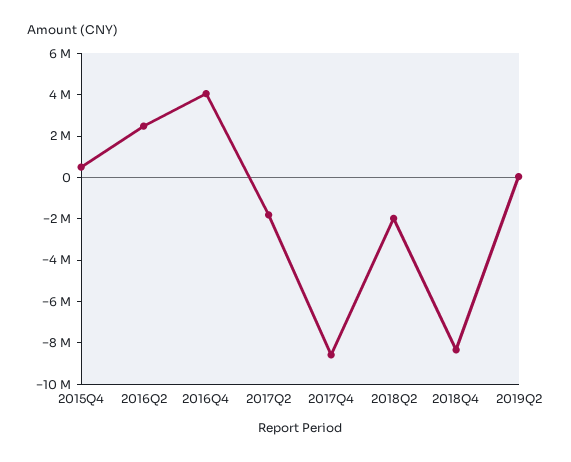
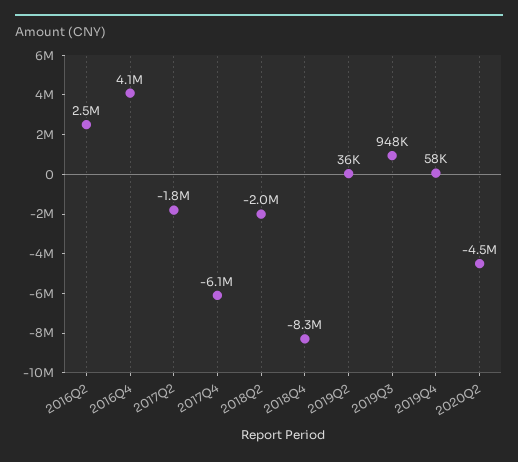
2015Q4: 500000 -> none
2017Q4: -8500000 -> -6100000
2019Q3: none -> 948000
2019Q4: none -> 58000
2020Q2: none -> -4500000

